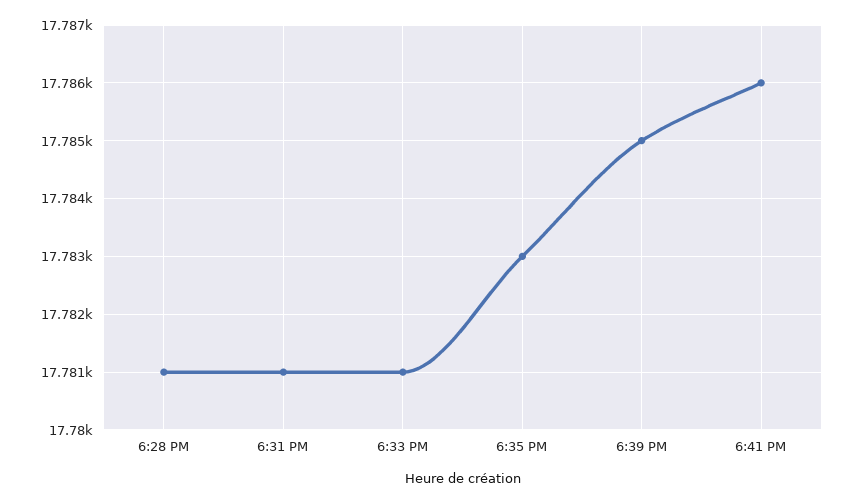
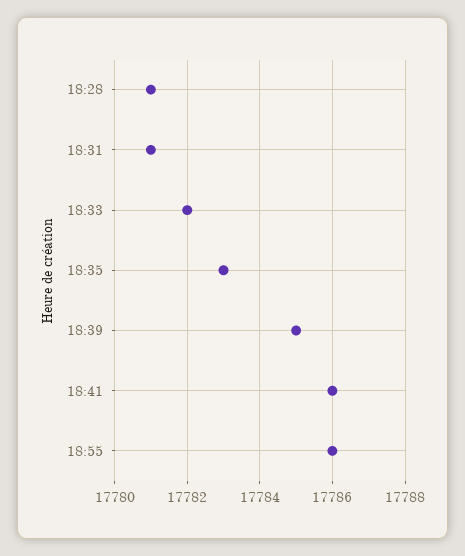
6:33 PM: 17781 -> 17782
18:55: none -> 17786

